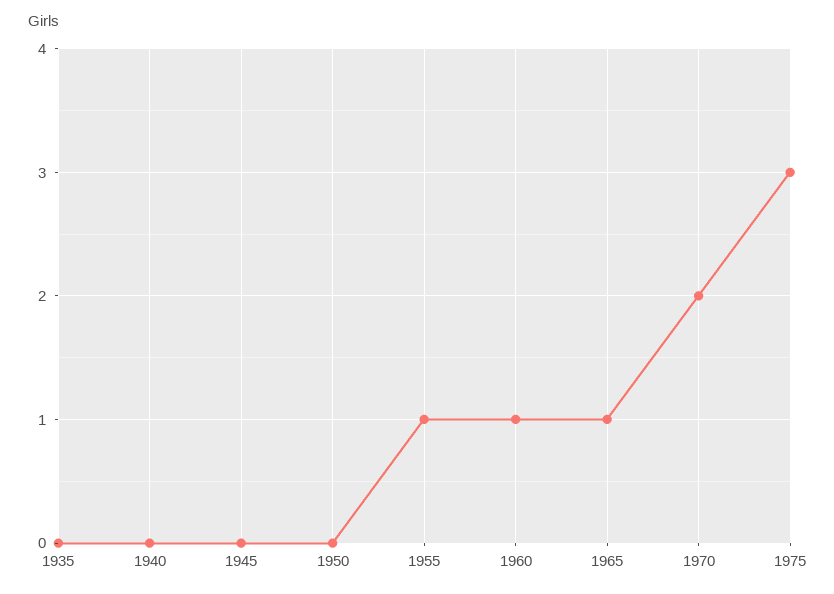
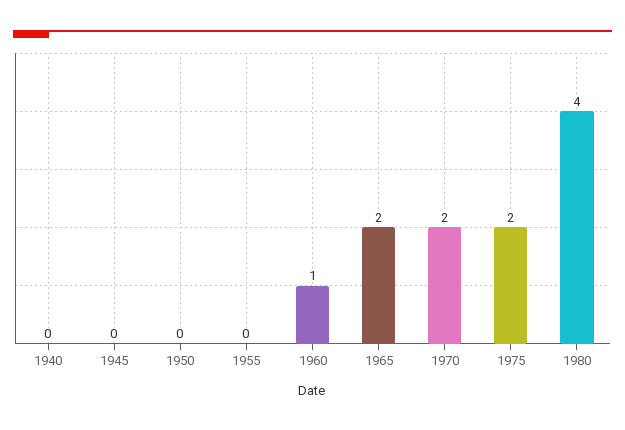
1935: 0 -> none
1955: 1 -> 0
1965: 1 -> 2
1975: 3 -> 2
1980: none -> 4

